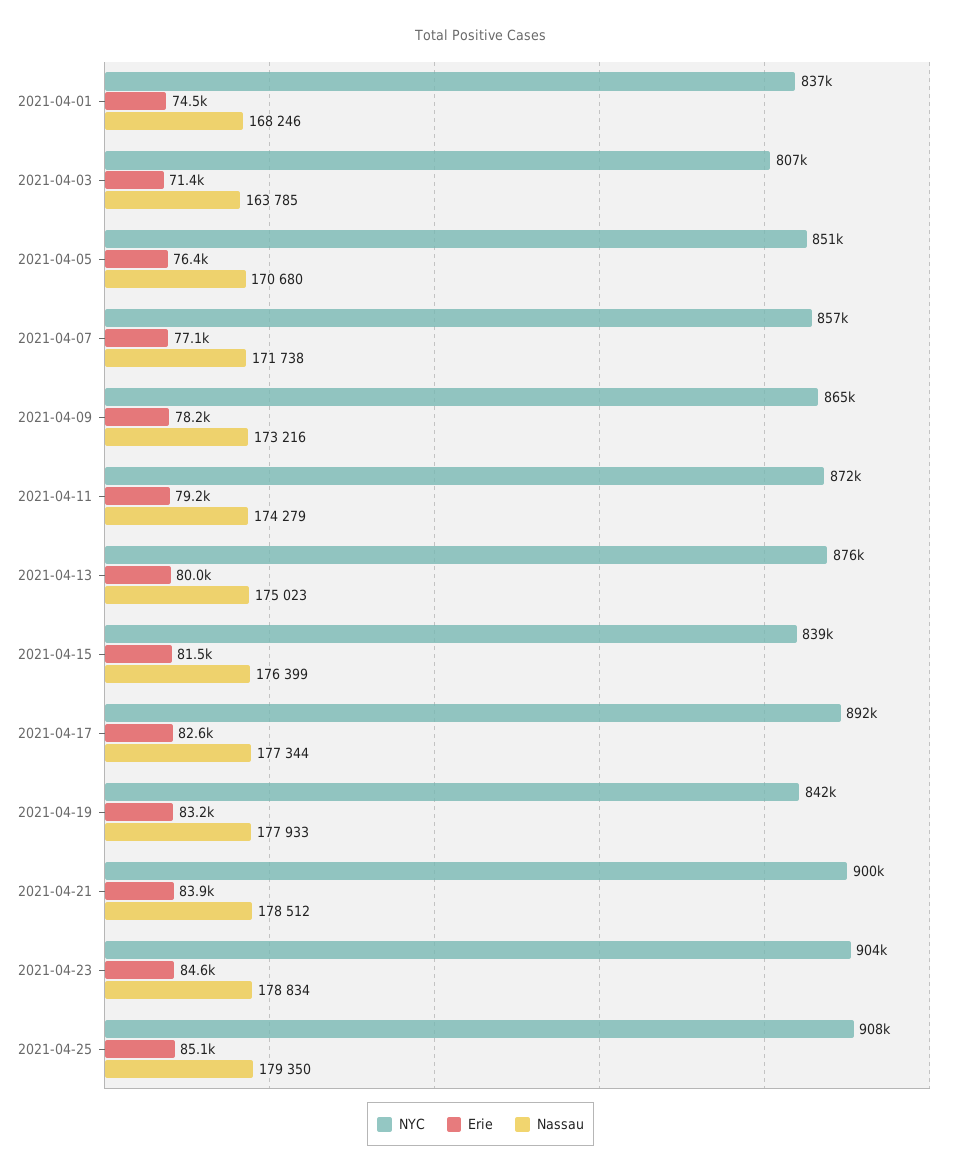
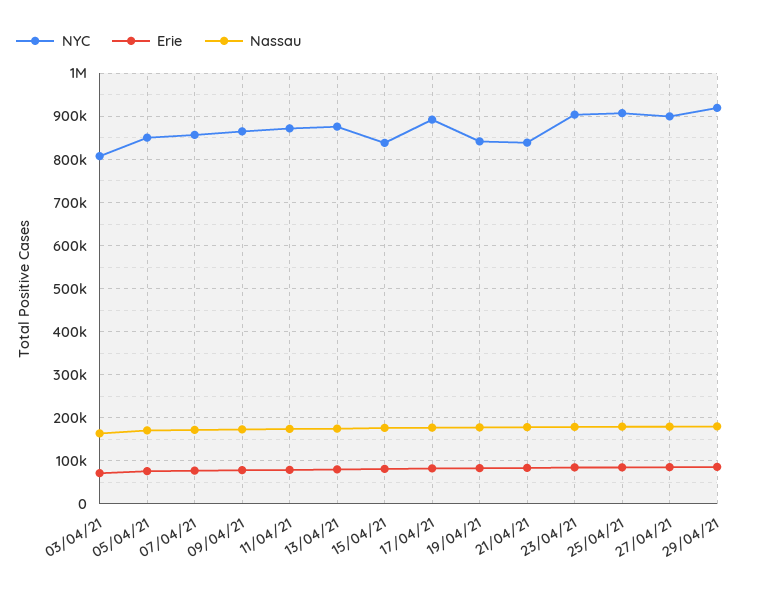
NYC, 2021-04-01: 837000 -> none
Erie, 2021-04-01: 74500 -> none
Nassau, 2021-04-01: 168246 -> none
NYC, 2021-04-21: 900000 -> 840000
NYC, 27/04/21: none -> 900000
Erie, 27/04/21: none -> 80000
Nassau, 27/04/21: none -> 180000
NYC, 29/04/21: none -> 920000
Erie, 29/04/21: none -> 80000
Nassau, 29/04/21: none -> 180000

